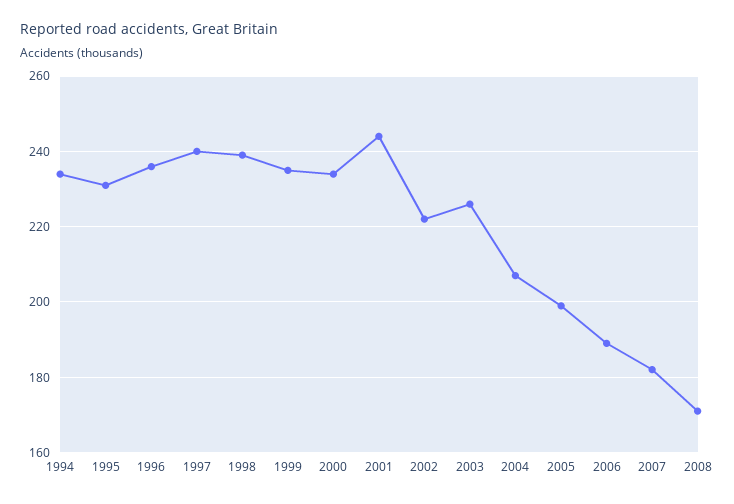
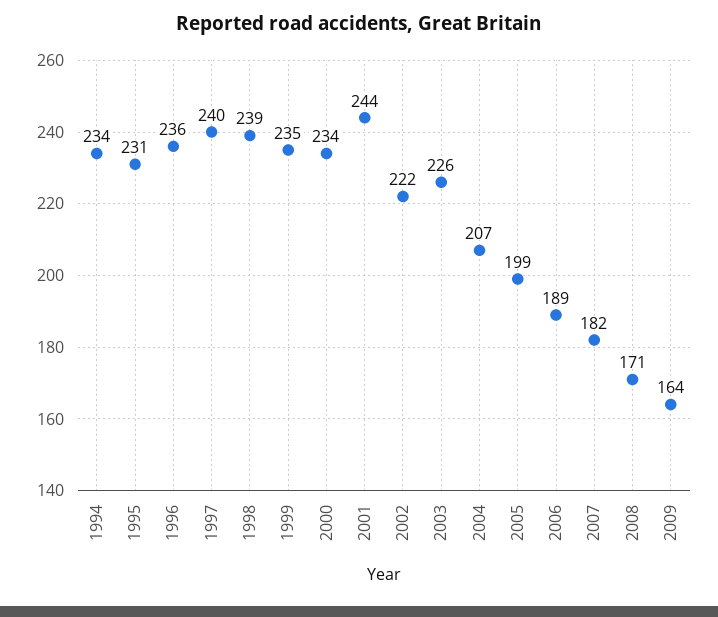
2009: none -> 164

